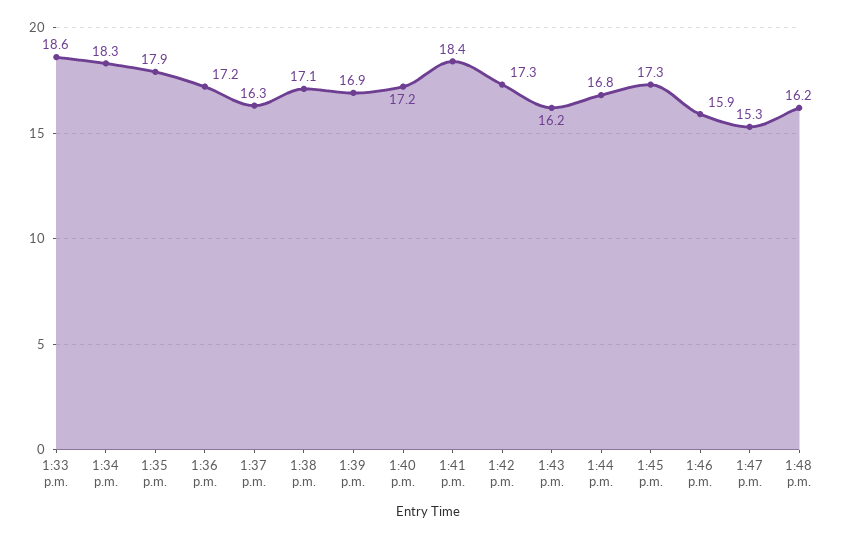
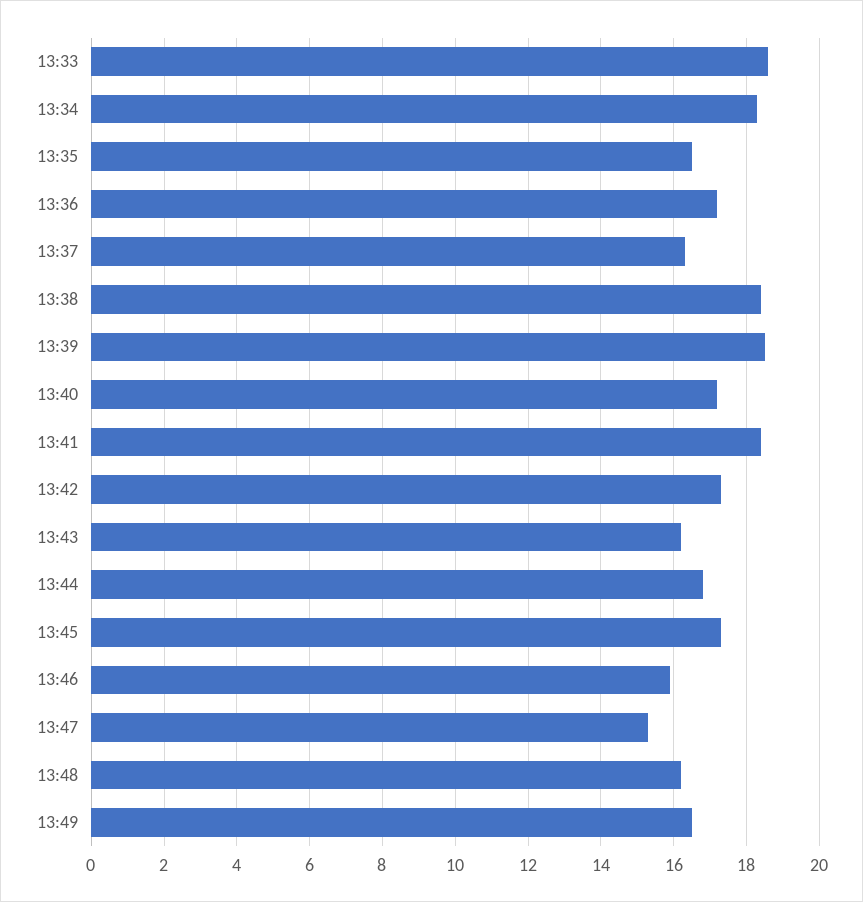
1:35 p.m.: 17.9 -> 16.5
1:38 p.m.: 17.1 -> 18.5
1:39 p.m.: 16.9 -> 18.5
13:49: none -> 16.5

